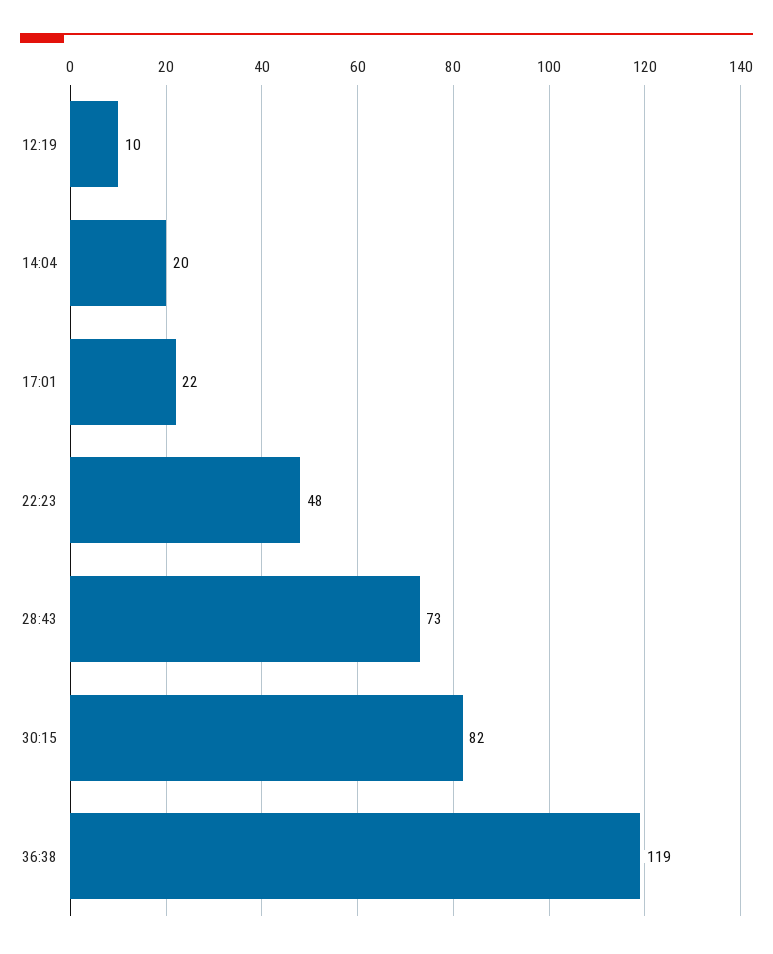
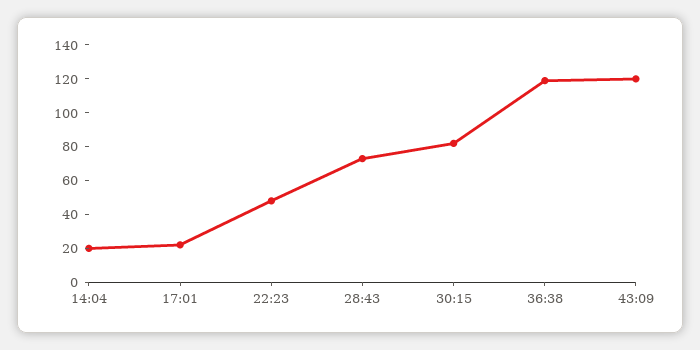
12:19: 10 -> none
43:09: none -> 120

